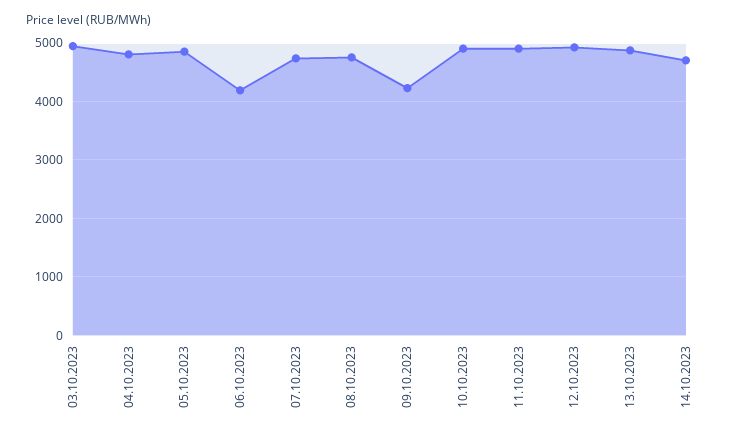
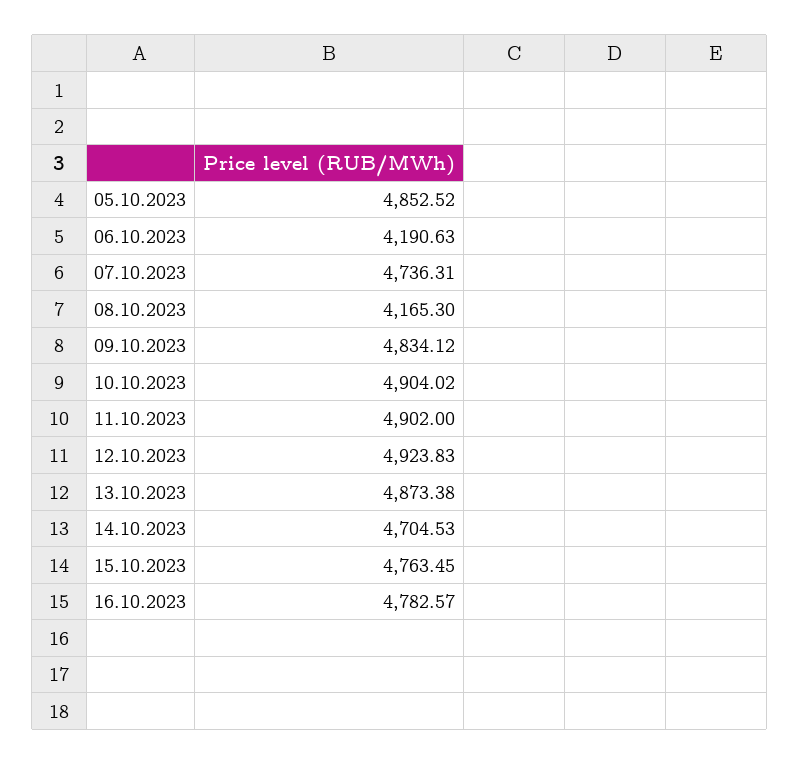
03.10.2023: 5000 -> none
04.10.2023: 4800 -> none
08.10.2023: 4800 -> 4165.3
09.10.2023: 4200 -> 4834.12
15.10.2023: none -> 4763.45
16.10.2023: none -> 4782.57

